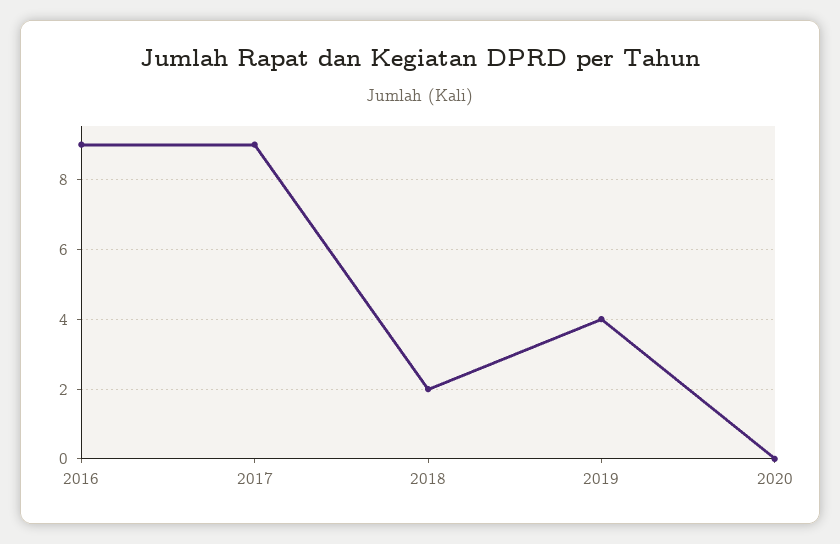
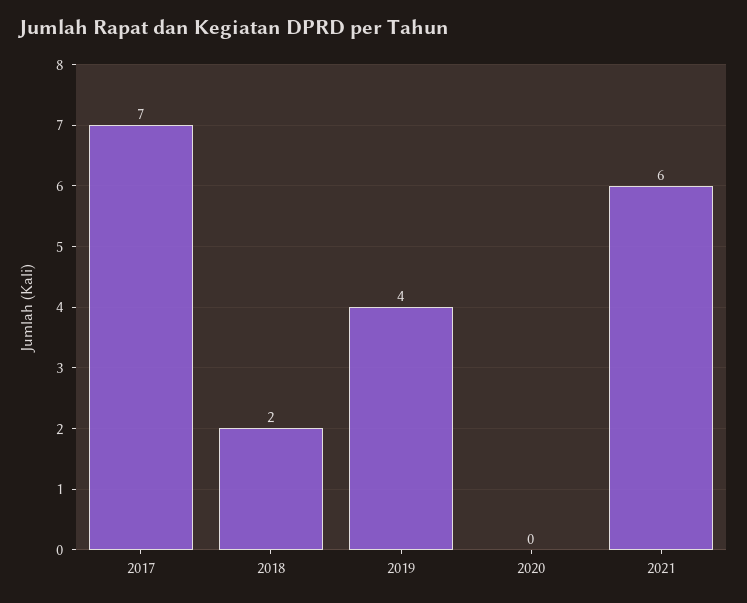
2016: 9 -> none
2017: 9 -> 7
2021: none -> 6

